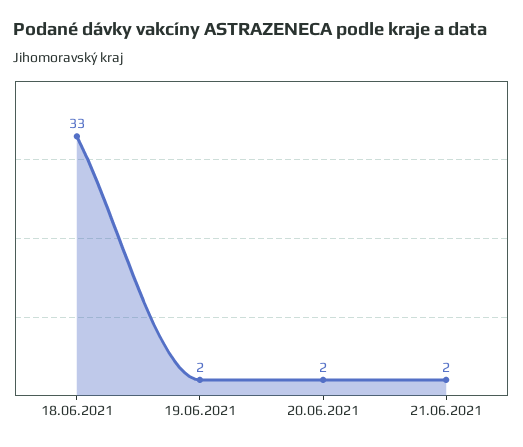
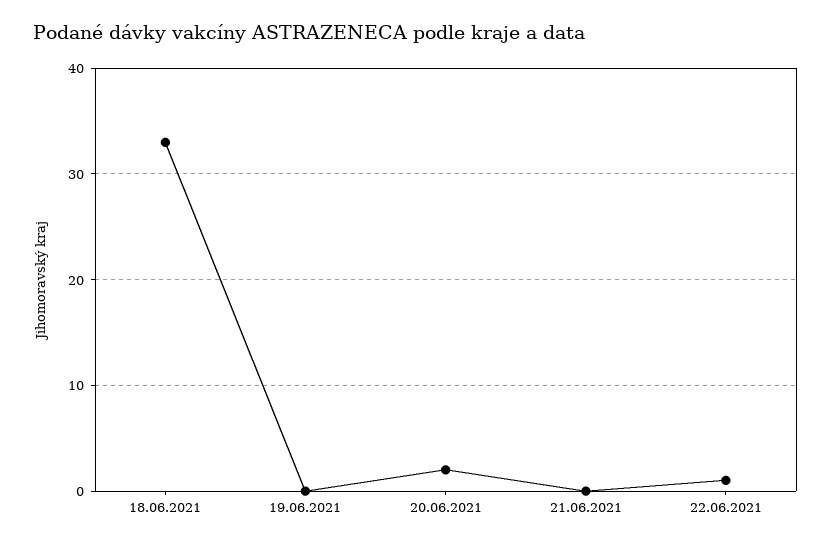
19.06.2021: 2 -> 0
21.06.2021: 2 -> 0
22.06.2021: none -> 1

